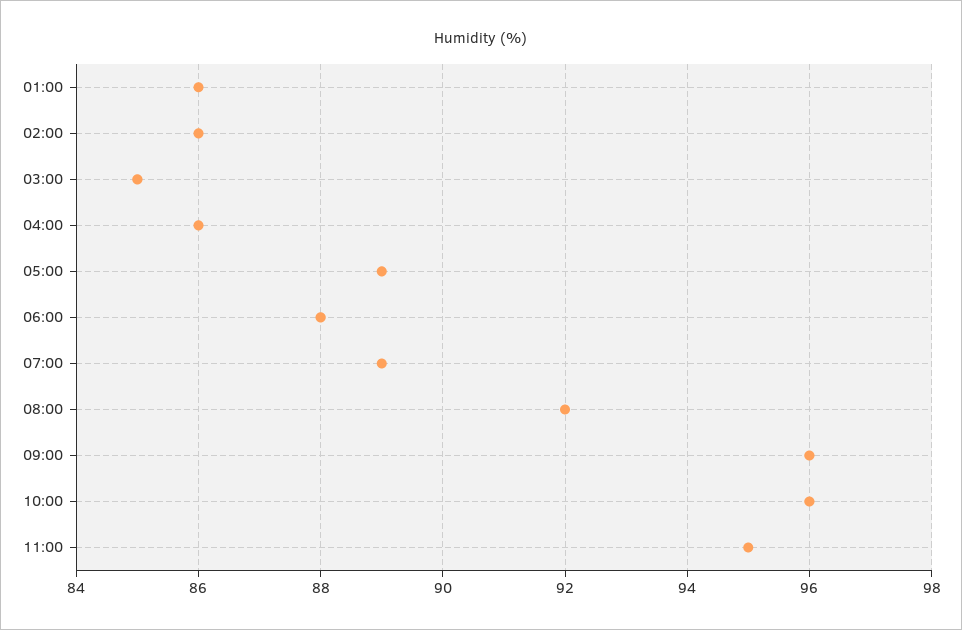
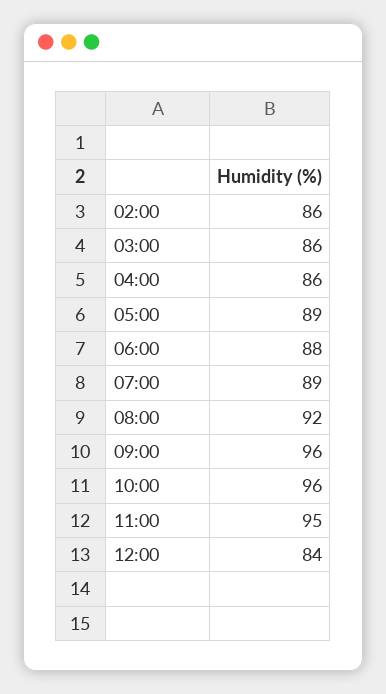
01:00: 86 -> none
03:00: 85 -> 86
12:00: none -> 84

